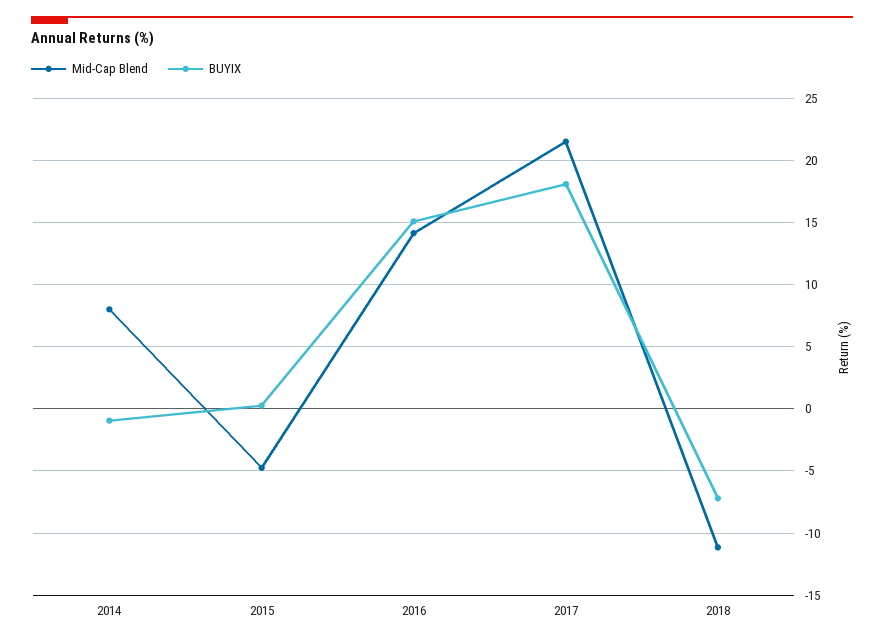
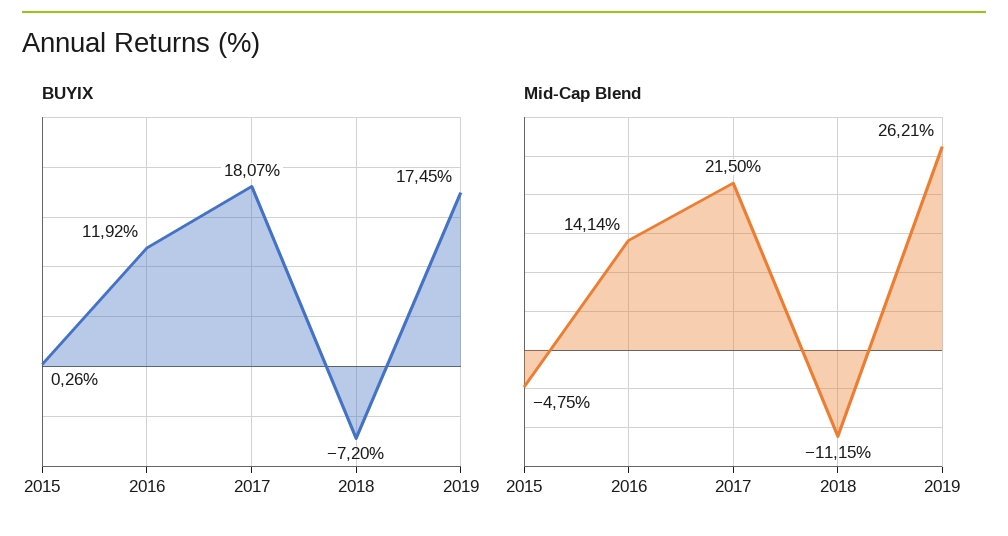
Mid-Cap Blend, 2014: 8 -> none
BUYIX, 2014: -1 -> none
BUYIX, 2016: 15 -> 11.92
BUYIX, 2019: none -> 17.45
Mid-Cap Blend, 2019: none -> 26.21

